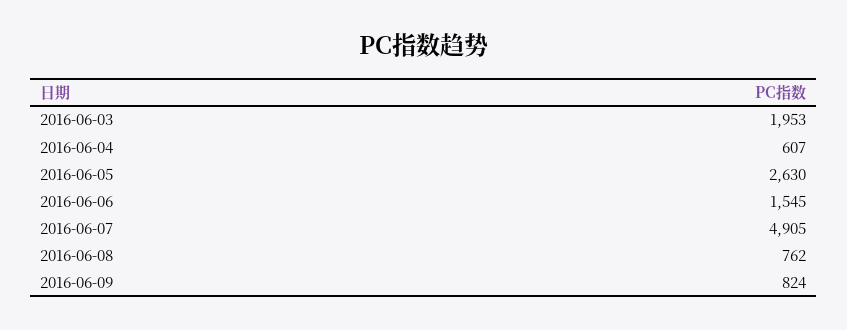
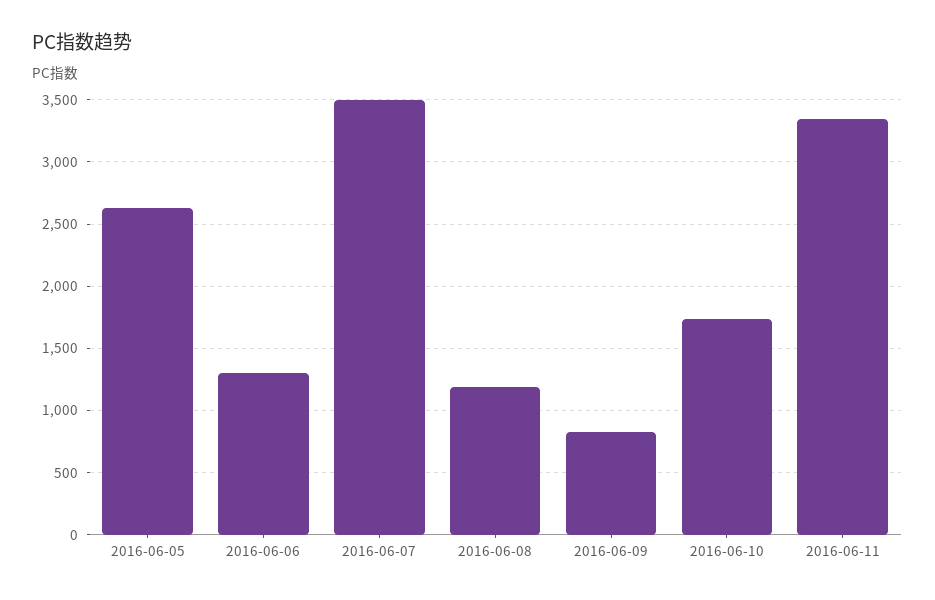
2016-06-03: 1953 -> none
2016-06-04: 607 -> none
2016-06-06: 1545 -> 1300
2016-06-07: 4905 -> 3500
2016-06-08: 762 -> 1200
2016-06-10: none -> 1750
2016-06-11: none -> 3350

